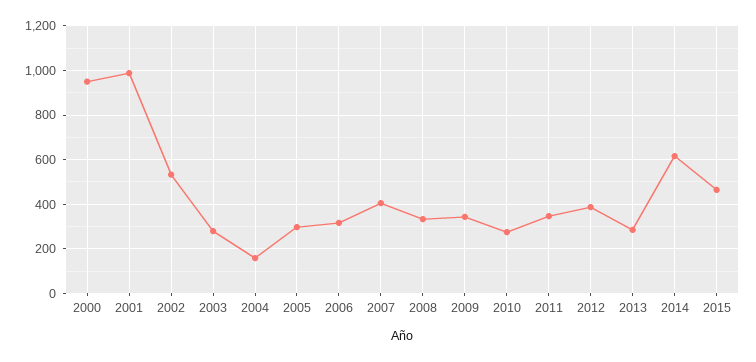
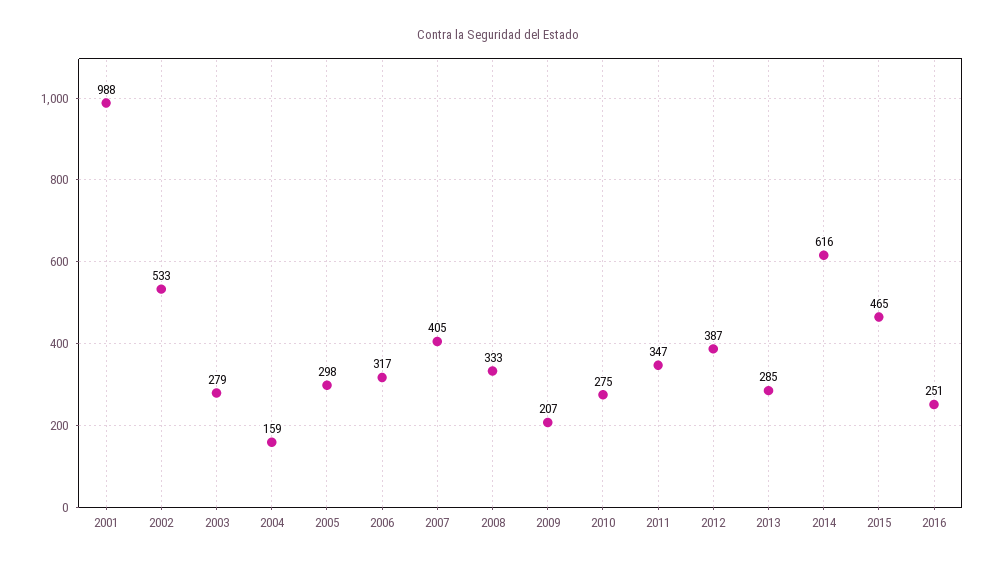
2000: 950 -> none
2009: 350 -> 207
2016: none -> 251

